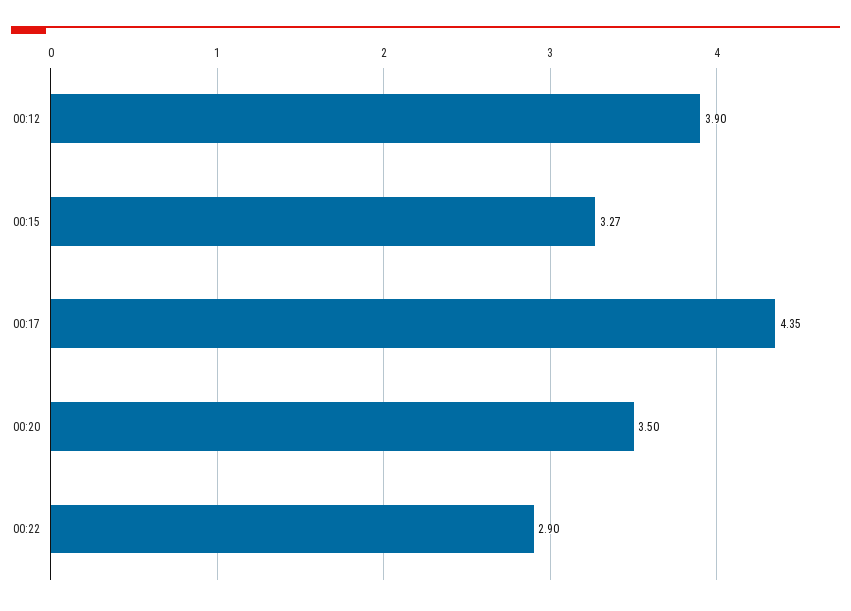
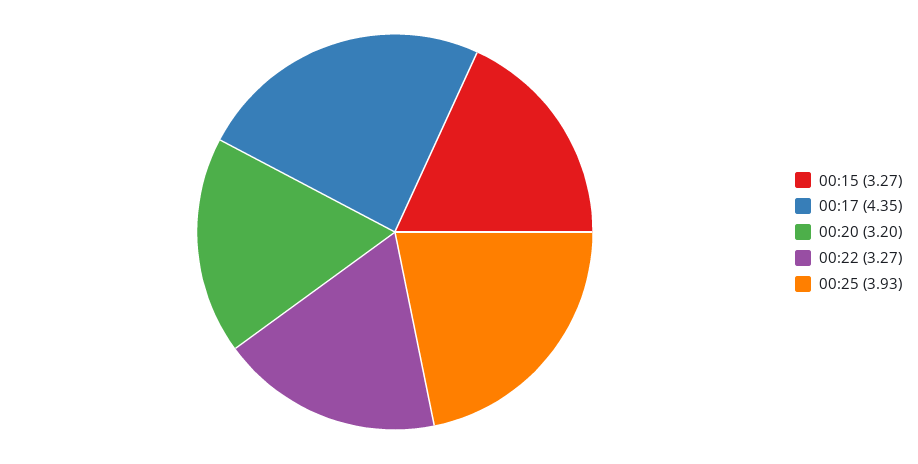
00:12: 3.9 -> none
00:20: 3.5 -> 3.2
00:22: 2.9 -> 3.27
00:25: none -> 3.93

